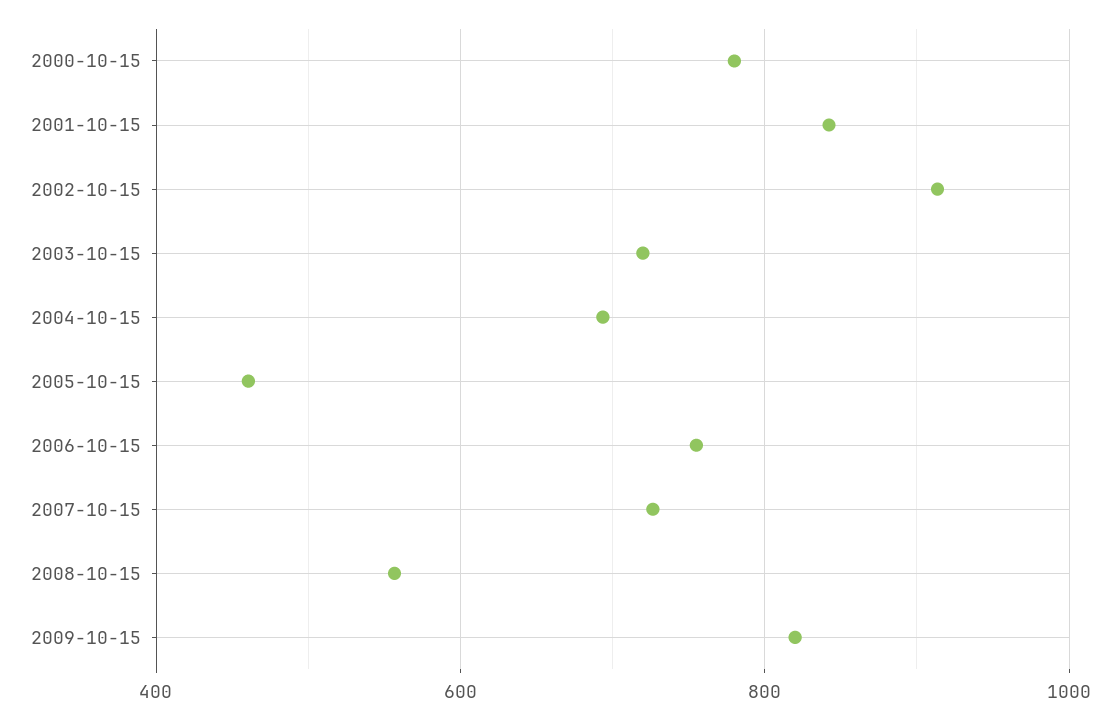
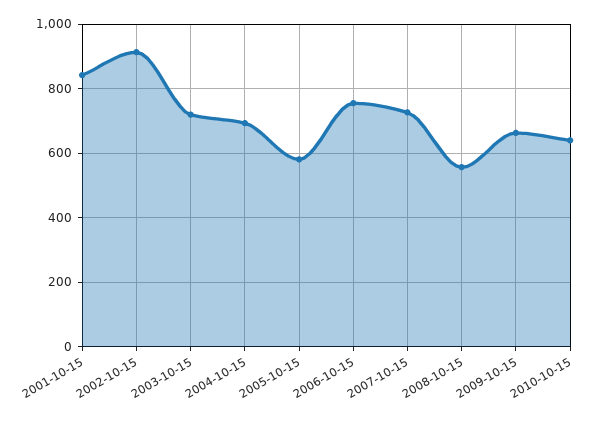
2000-10-15: 780 -> none
2005-10-15: 460 -> 580
2009-10-15: 820 -> 660
2010-10-15: none -> 640

